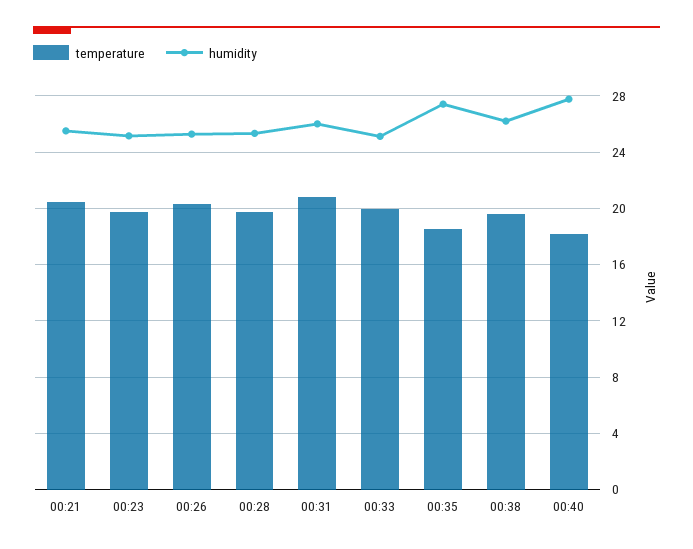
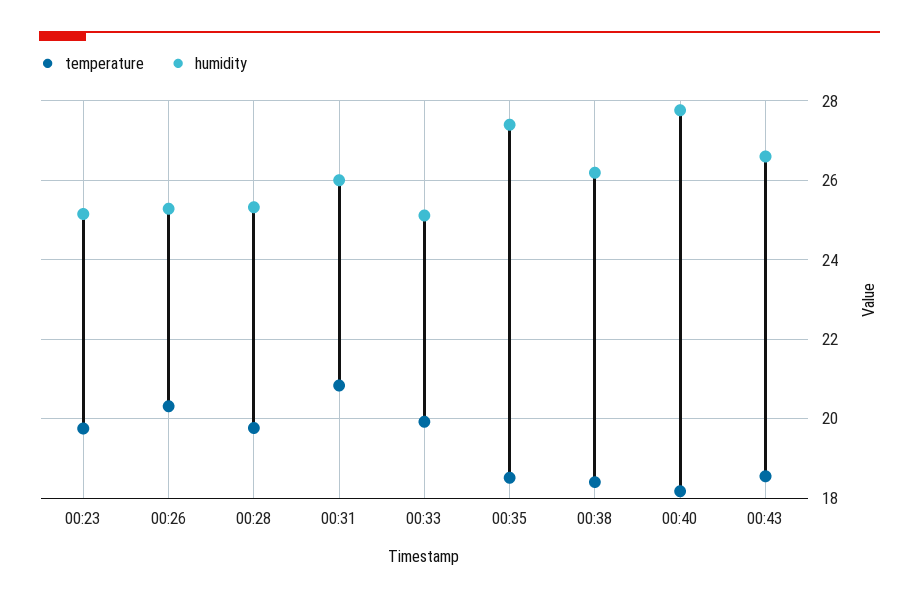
temperature, 00:21: 20.5 -> none
humidity, 00:21: 25.5 -> none
temperature, 00:38: 19.5 -> 18.4
temperature, 00:43: none -> 18.6
humidity, 00:43: none -> 26.6

